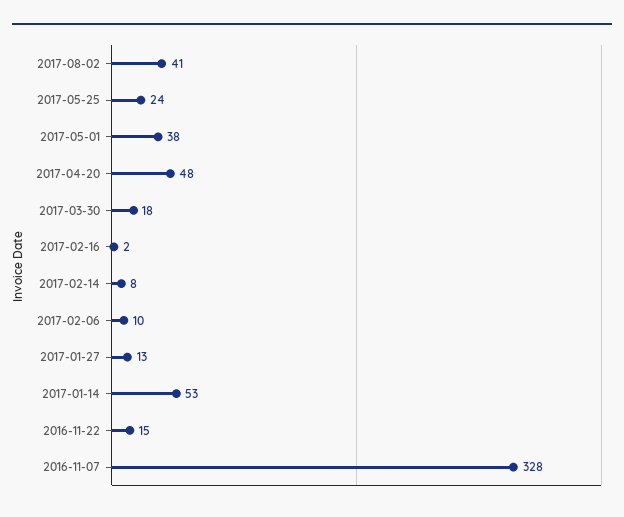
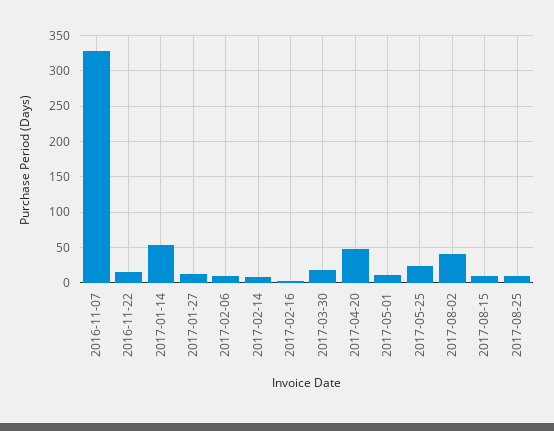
2017-05-01: 38 -> 10
2017-08-15: none -> 10
2017-08-25: none -> 10

